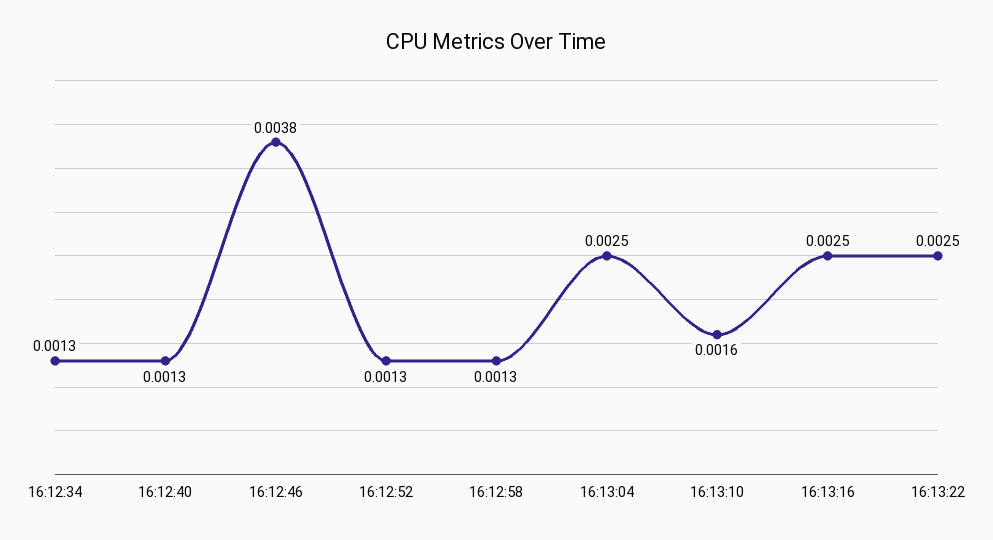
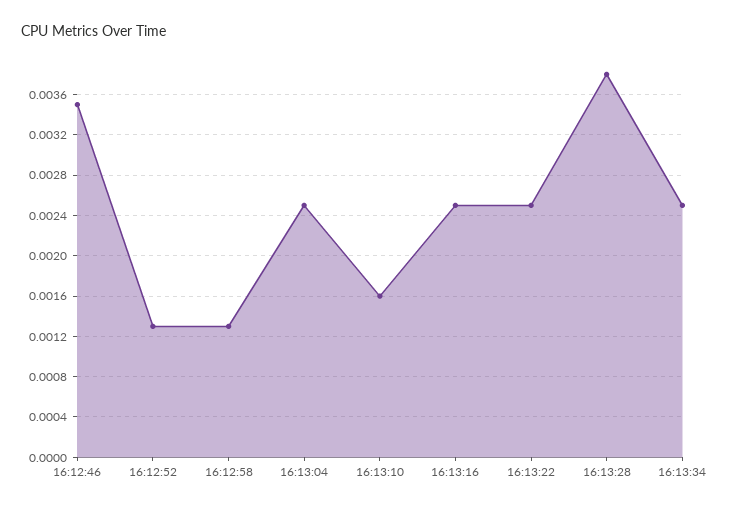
16:12:34: 0.0013 -> none
16:12:40: 0.0013 -> none
16:12:46: 0.0038 -> 0.0035
16:13:28: none -> 0.0038
16:13:34: none -> 0.0025

